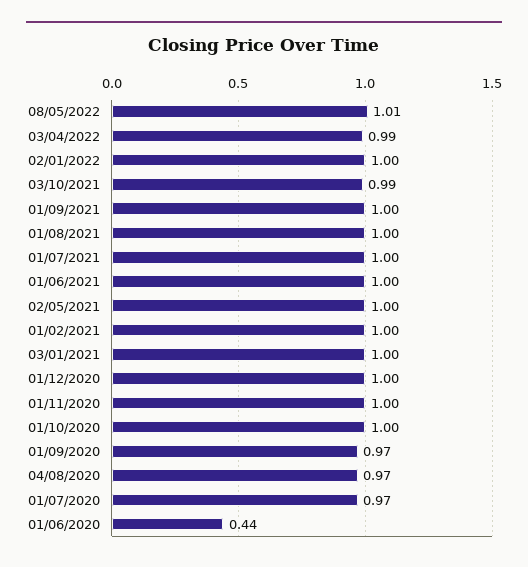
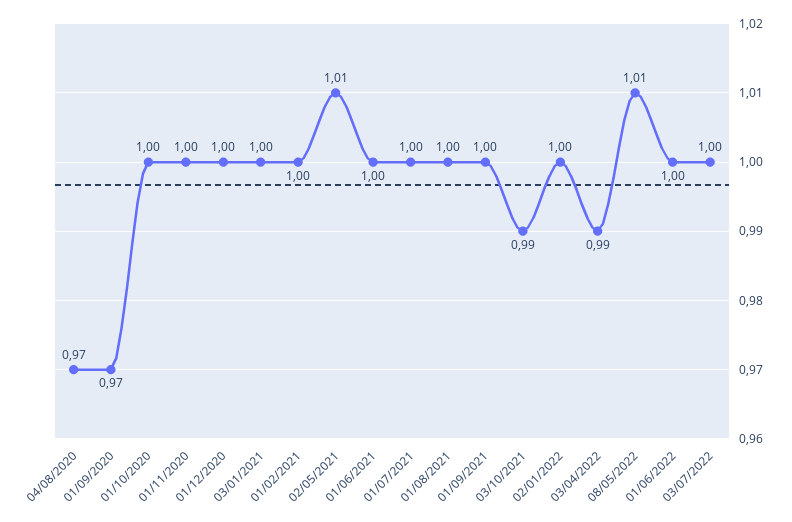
02/05/2021: 1 -> 1.01
01/07/2020: 0.97 -> none
01/06/2020: 0.44 -> none
01/06/2022: none -> 1
03/07/2022: none -> 1

